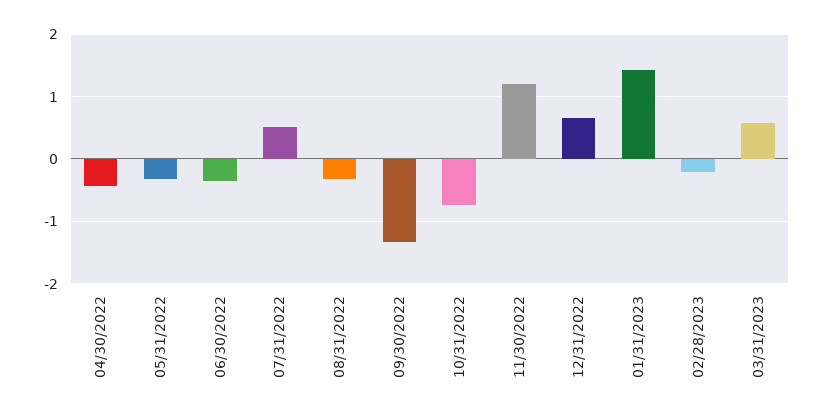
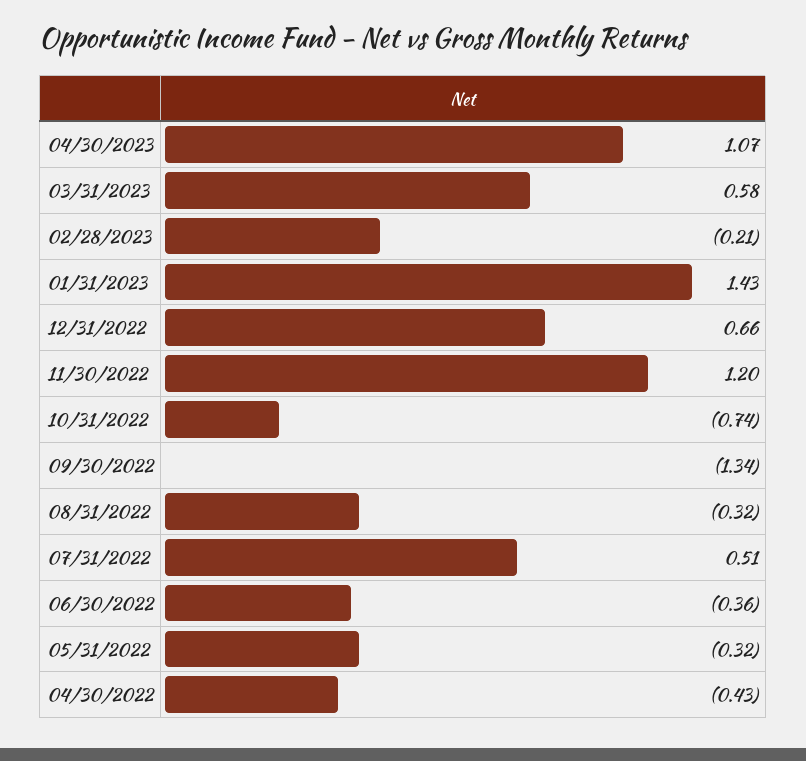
04/30/2023: none -> 1.07

